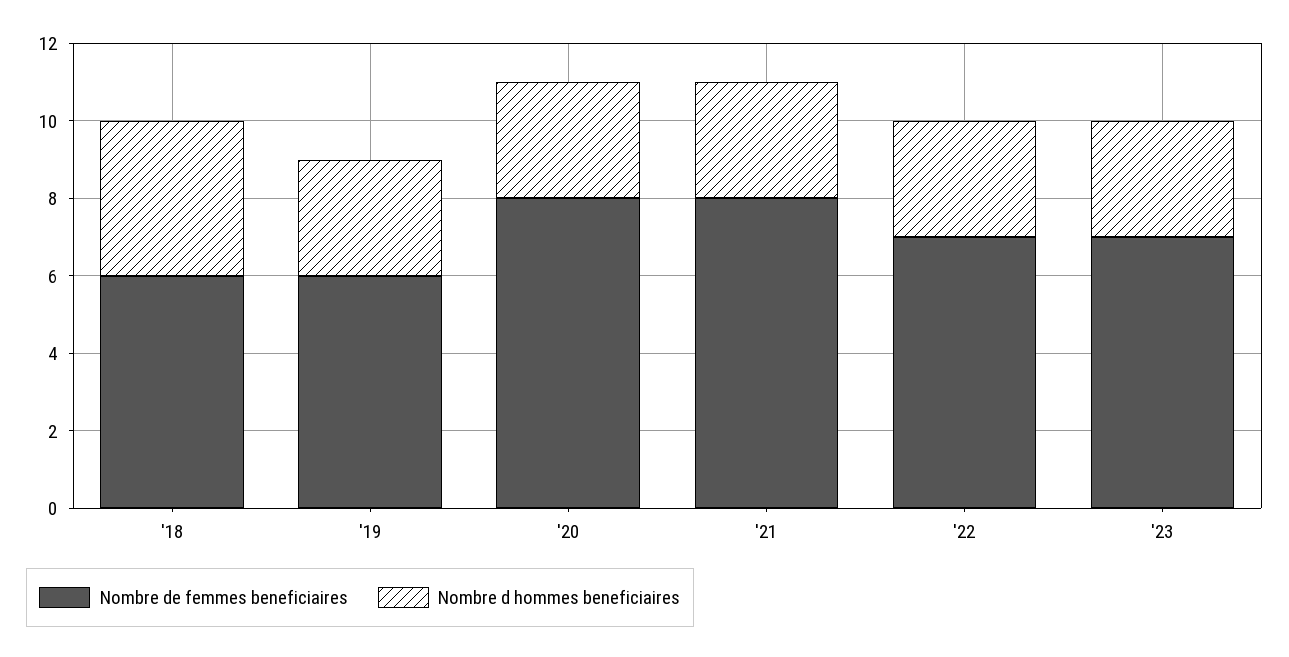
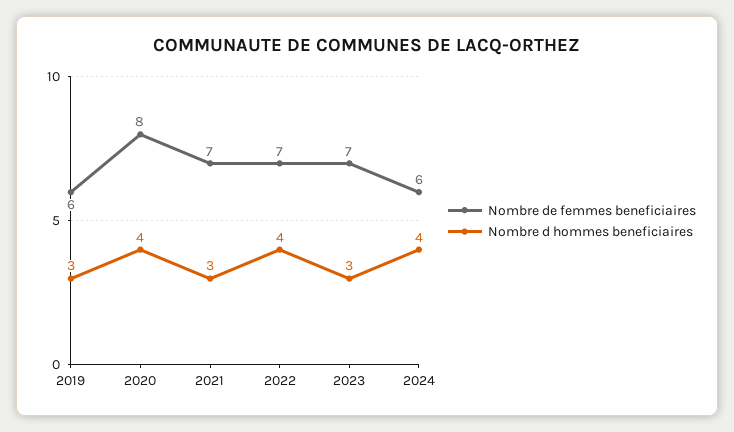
Nombre de femmes beneficiaires, '18: 6 -> none
Nombre d hommes beneficiaires, '18: 4 -> none
Nombre d hommes beneficiaires, '20: 3 -> 4
Nombre de femmes beneficiaires, '21: 8 -> 7
Nombre d hommes beneficiaires, '22: 3 -> 4
Nombre de femmes beneficiaires, 2024: none -> 6
Nombre d hommes beneficiaires, 2024: none -> 4

